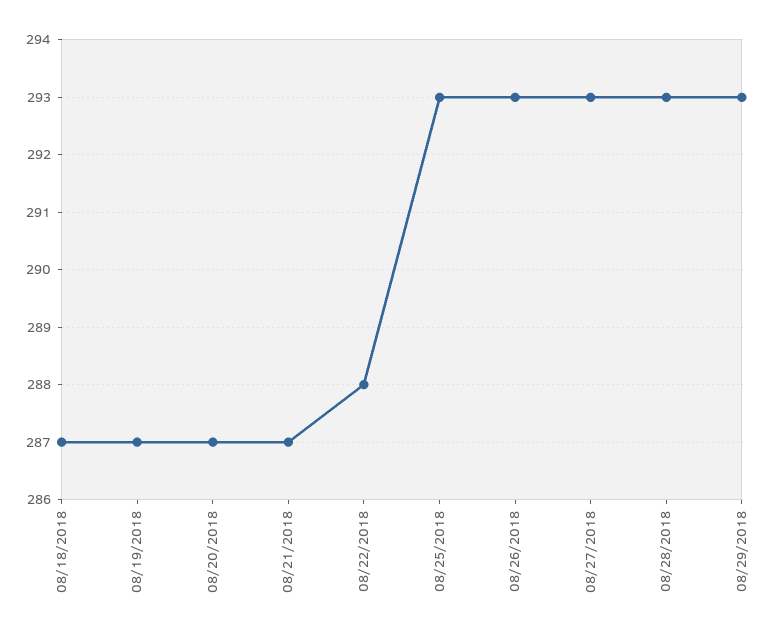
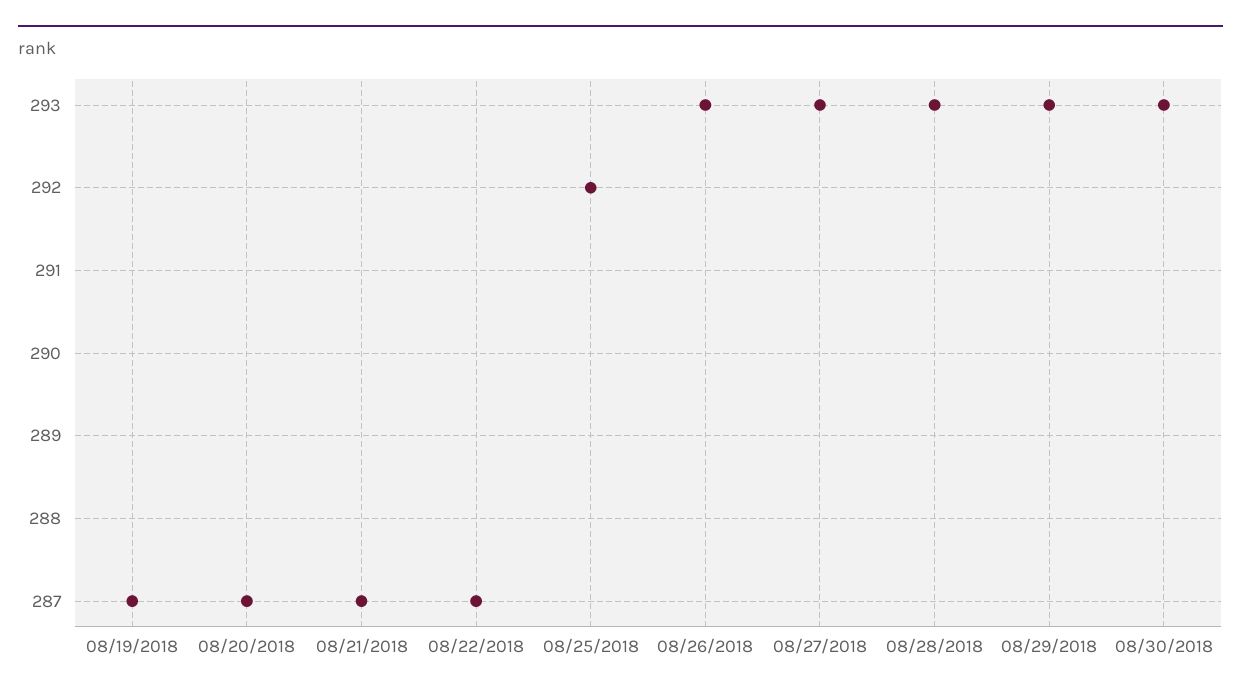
08/18/2018: 287 -> none
08/22/2018: 288 -> 287
08/25/2018: 293 -> 292
08/30/2018: none -> 293

